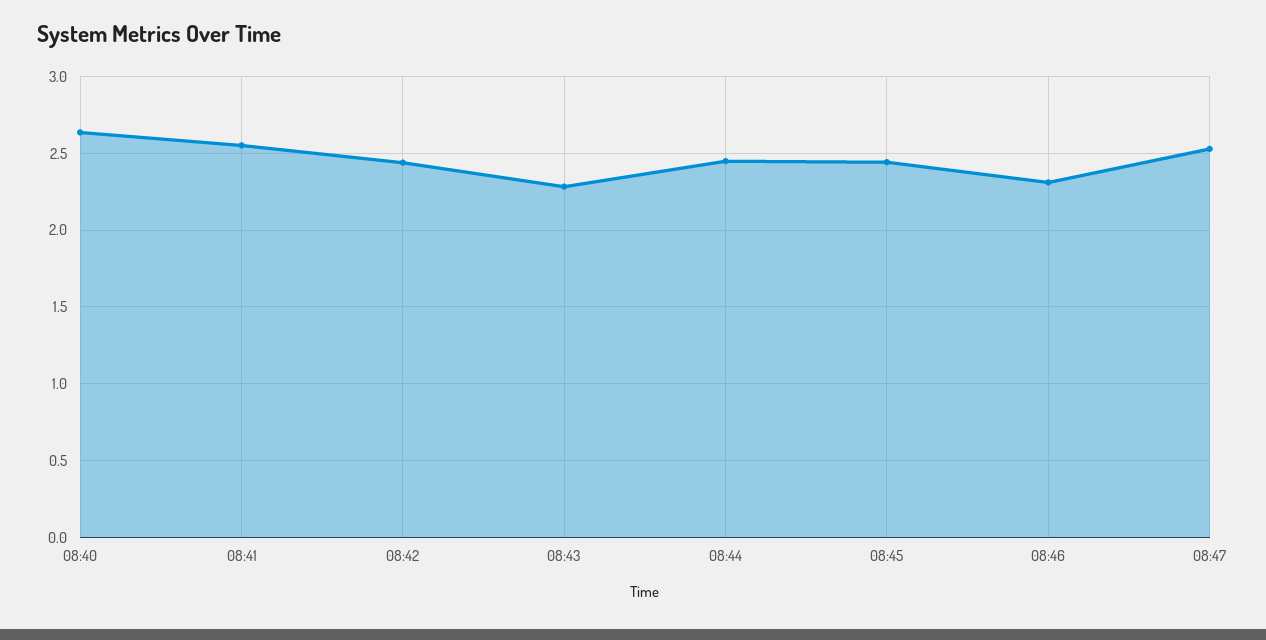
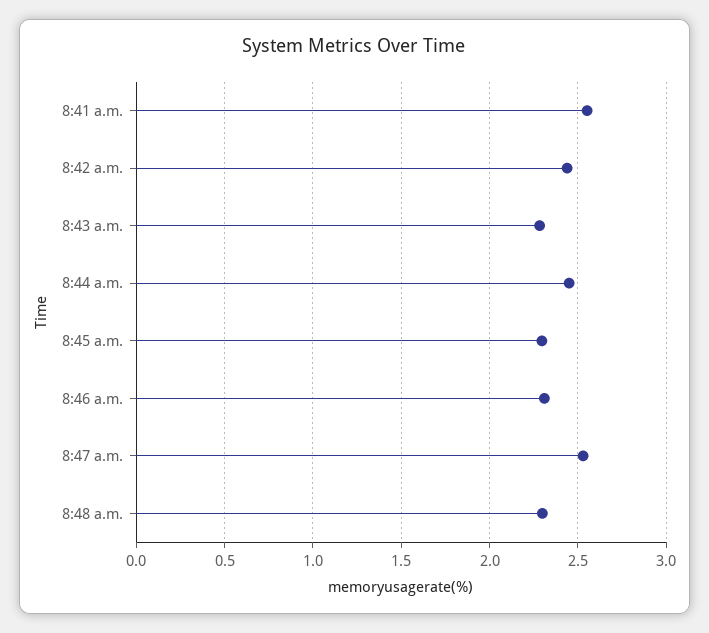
08:40: 2.65 -> none
08:45: 2.45 -> 2.3
8:48 a.m.: none -> 2.3

